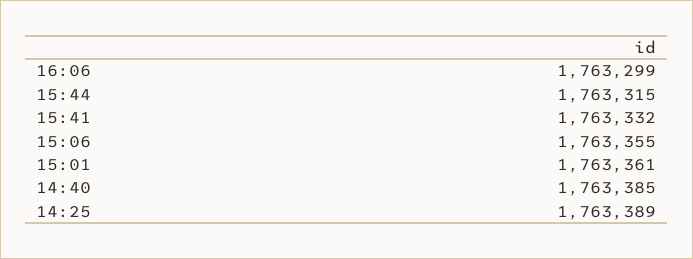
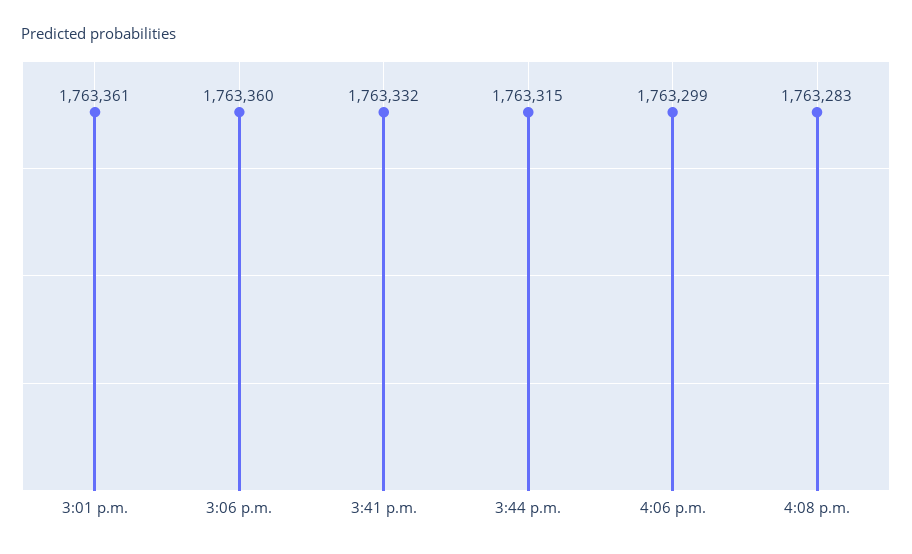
15:06: 1763355 -> 1763360
14:40: 1763385 -> none
14:25: 1763389 -> none
4:08 p.m.: none -> 1763283

